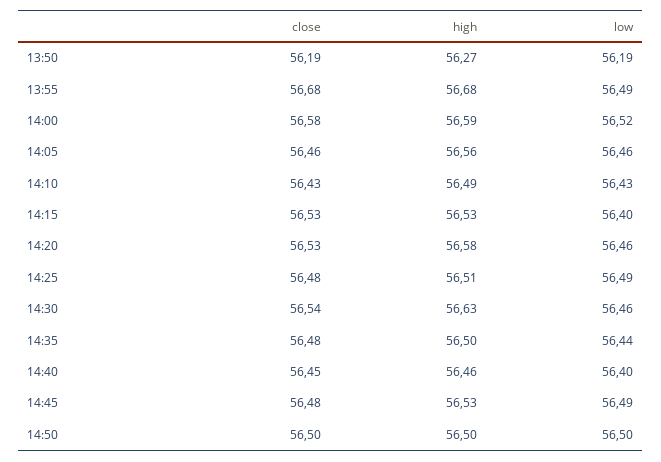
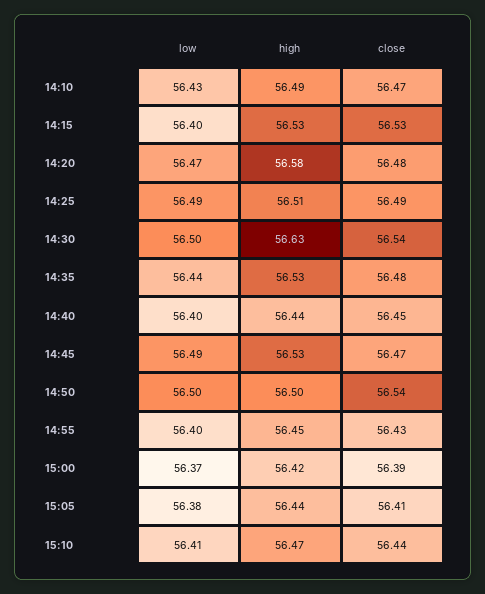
close, 13:50: 56.19 -> none
high, 13:50: 56.27 -> none
low, 13:50: 56.19 -> none
close, 13:55: 56.68 -> none
high, 13:55: 56.68 -> none
low, 13:55: 56.49 -> none
close, 14:00: 56.58 -> none
high, 14:00: 56.59 -> none
low, 14:00: 56.52 -> none
close, 14:05: 56.46 -> none
high, 14:05: 56.56 -> none
low, 14:05: 56.46 -> none
close, 14:10: 56.43 -> 56.47
close, 14:20: 56.53 -> 56.48
low, 14:20: 56.46 -> 56.47
close, 14:25: 56.48 -> 56.49
low, 14:30: 56.46 -> 56.5
high, 14:35: 56.5 -> 56.53
high, 14:40: 56.46 -> 56.44
close, 14:45: 56.48 -> 56.47
close, 14:50: 56.5 -> 56.54
low, 14:55: none -> 56.4
high, 14:55: none -> 56.45
close, 14:55: none -> 56.43
low, 15:00: none -> 56.37
high, 15:00: none -> 56.42
close, 15:00: none -> 56.39
low, 15:05: none -> 56.38
high, 15:05: none -> 56.44
close, 15:05: none -> 56.41
low, 15:10: none -> 56.41
high, 15:10: none -> 56.47
close, 15:10: none -> 56.44

